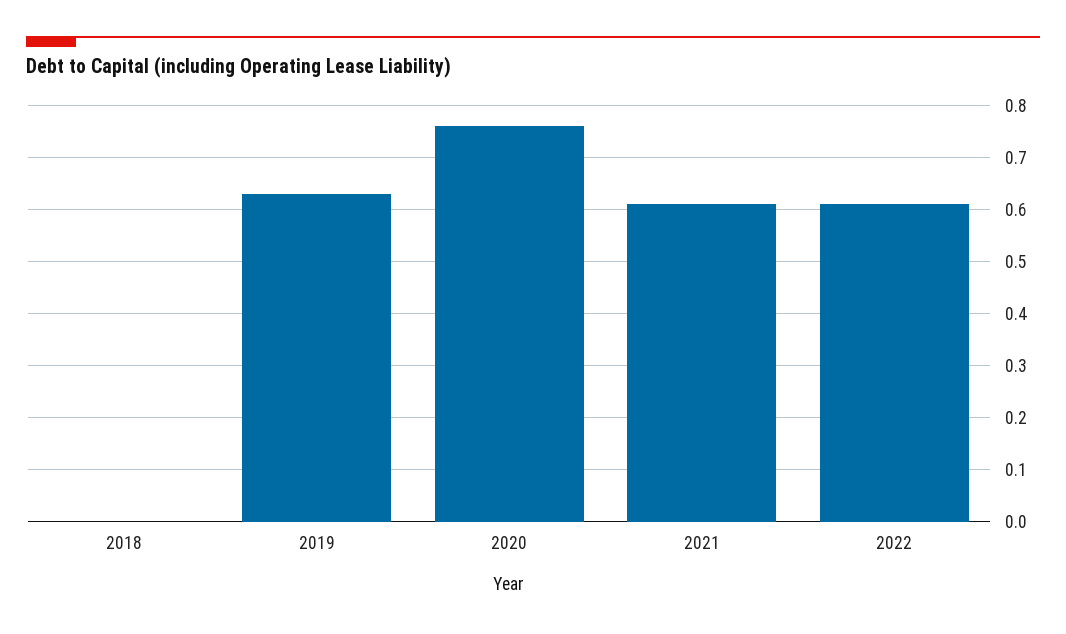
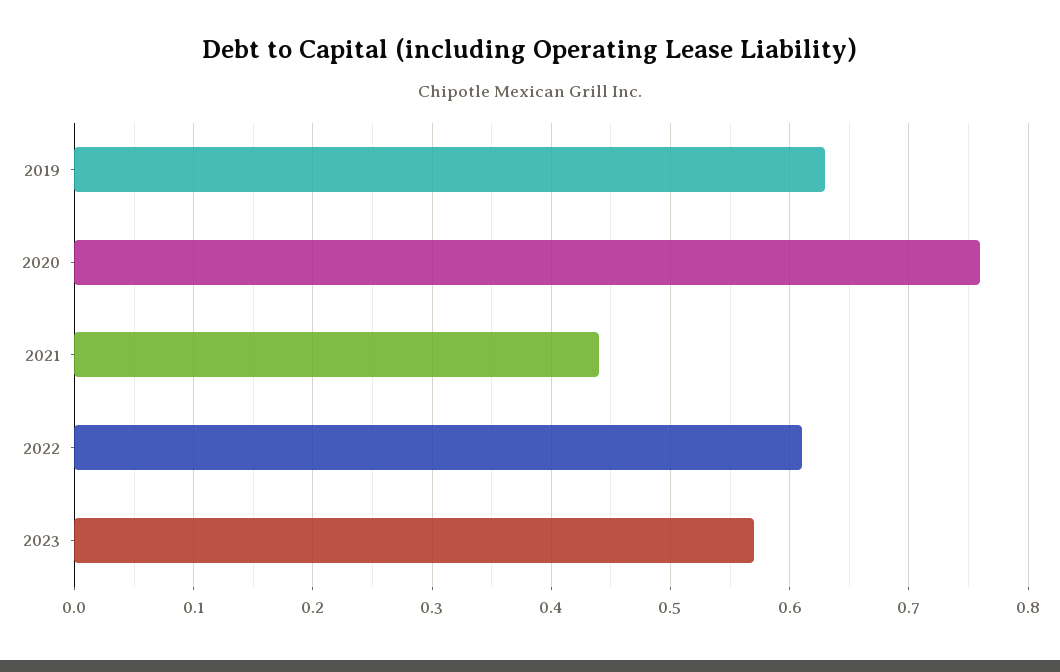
2018: 0 -> none
2021: 0.6 -> 0.44
2023: none -> 0.57

